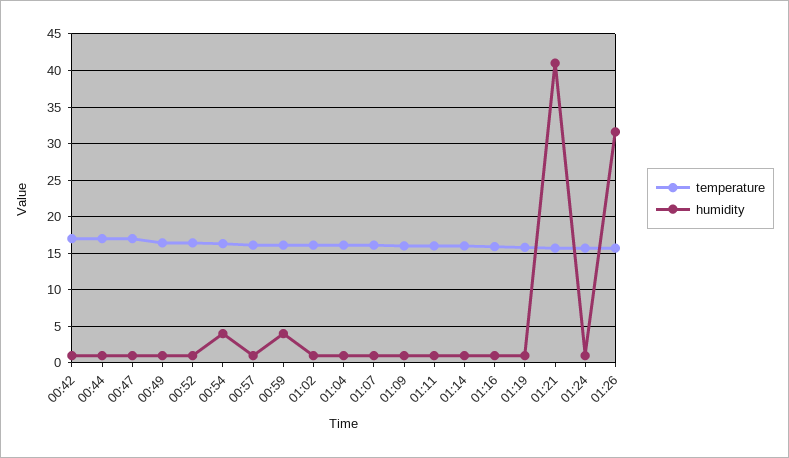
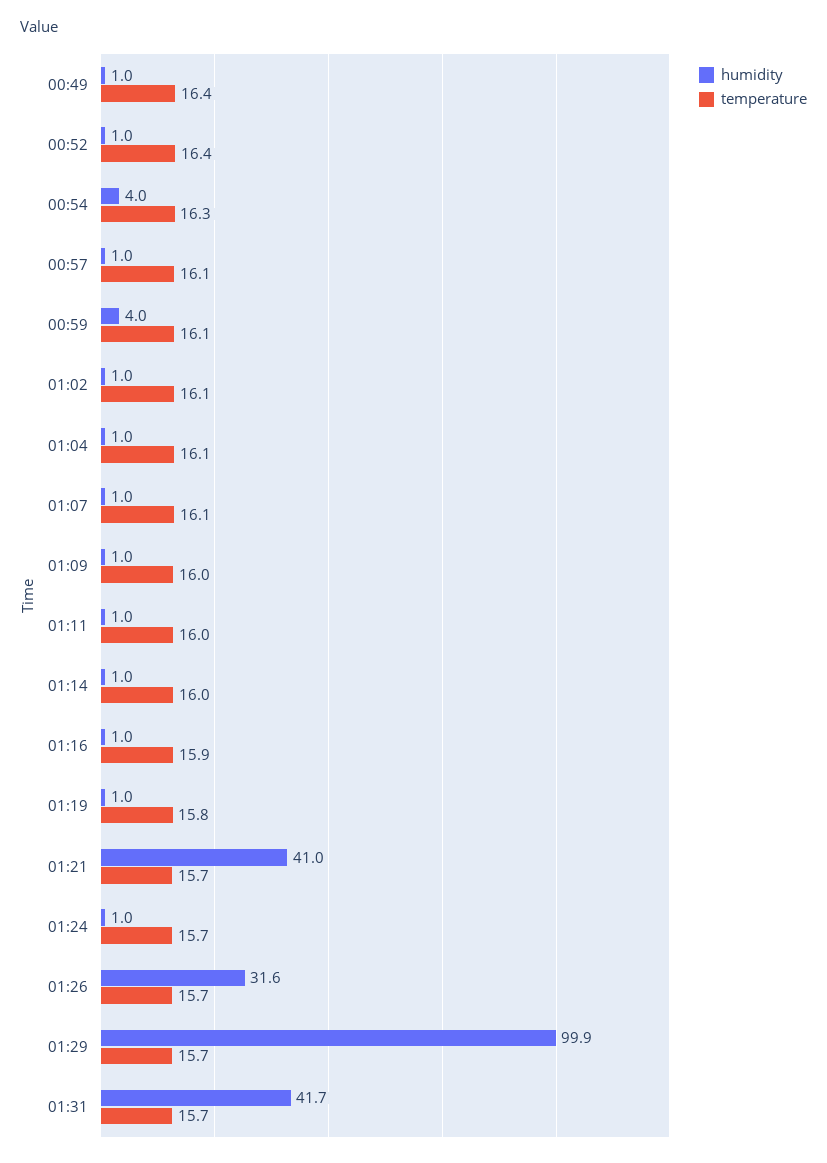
temperature, 00:42: 17 -> none
humidity, 00:42: 1 -> none
temperature, 00:44: 17 -> none
humidity, 00:44: 1 -> none
temperature, 00:47: 17 -> none
humidity, 00:47: 1 -> none
humidity, 01:29: none -> 99.9
temperature, 01:29: none -> 15.7
humidity, 01:31: none -> 41.7
temperature, 01:31: none -> 15.7

